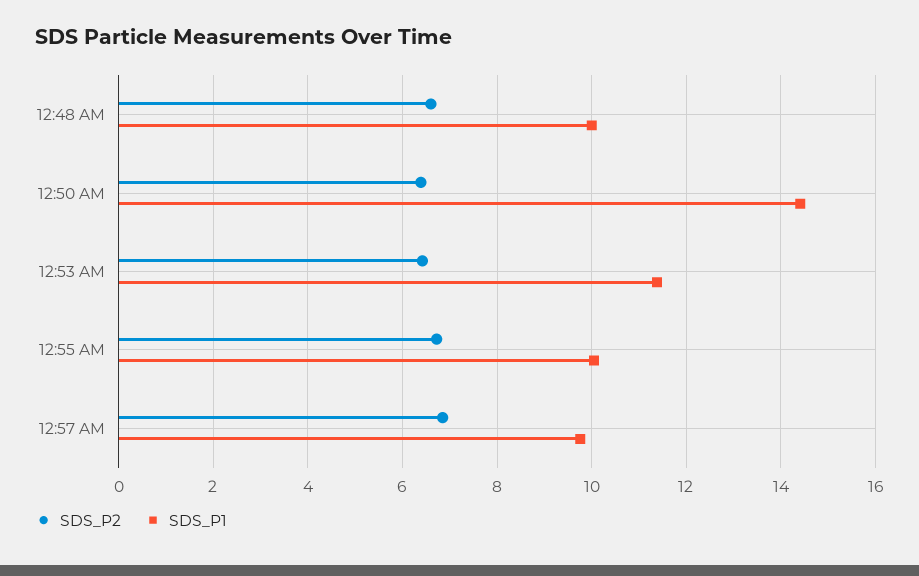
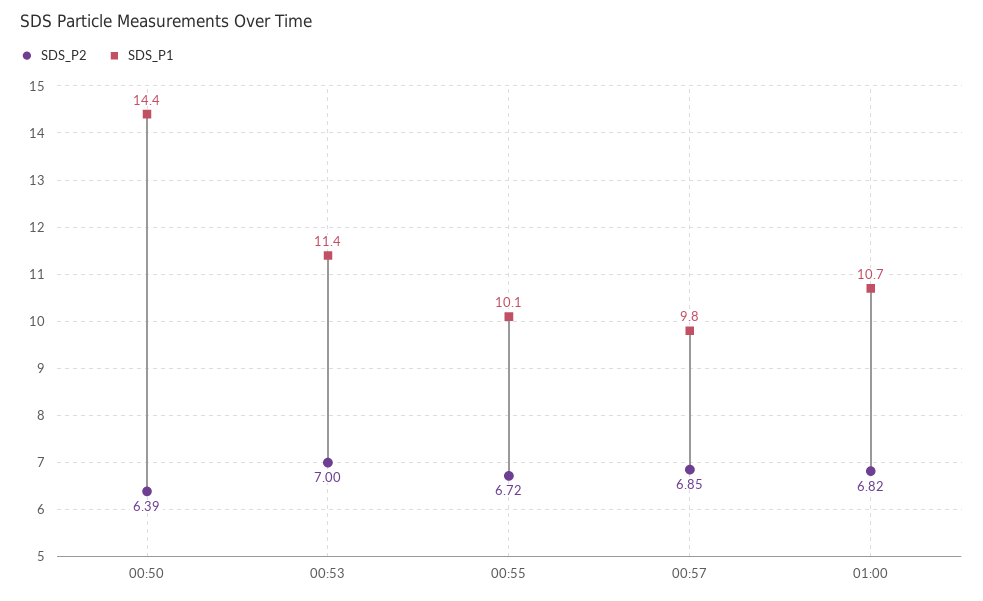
SDS_P2, 12:48 AM: 6.6 -> none
SDS_P1, 12:48 AM: 10 -> none
SDS_P2, 12:53 AM: 6.4 -> 7
SDS_P2, 01:00: none -> 6.82
SDS_P1, 01:00: none -> 10.7

